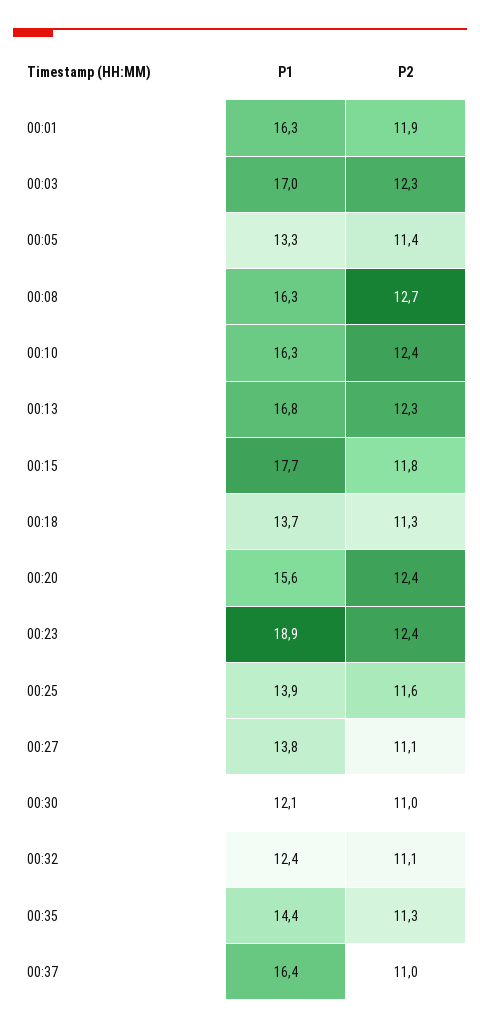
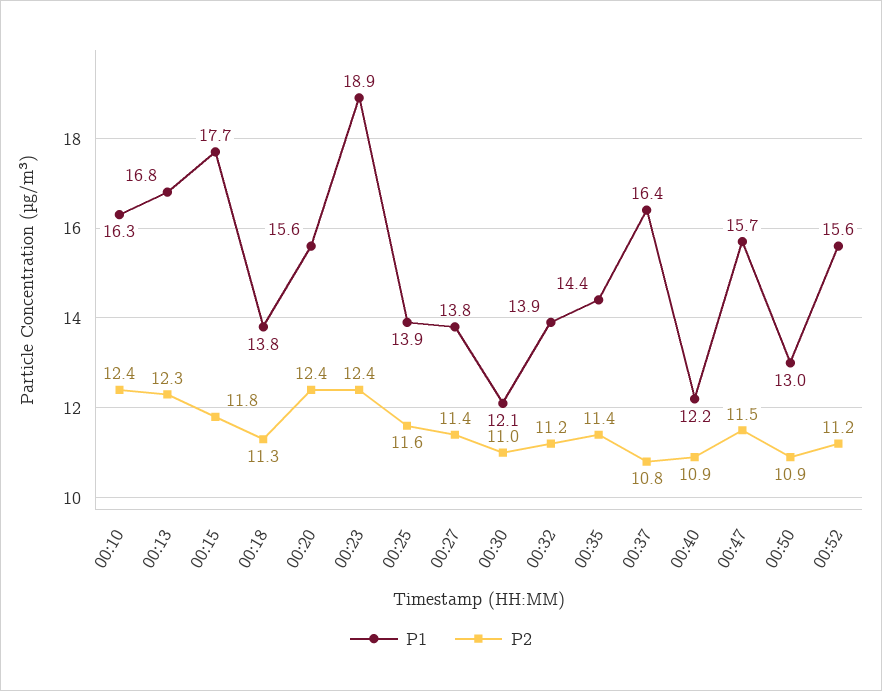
P1, 00:01: 16.3 -> none
P2, 00:01: 11.9 -> none
P1, 00:03: 17 -> none
P2, 00:03: 12.3 -> none
P1, 00:05: 13.3 -> none
P2, 00:05: 11.4 -> none
P1, 00:08: 16.3 -> none
P2, 00:08: 12.7 -> none
P1, 00:18: 13.7 -> 13.8
P2, 00:27: 11.1 -> 11.4
P1, 00:32: 12.4 -> 13.9
P2, 00:32: 11.1 -> 11.2
P2, 00:35: 11.3 -> 11.4
P2, 00:37: 11 -> 10.8
P1, 00:40: none -> 12.2
P2, 00:40: none -> 10.9
P1, 00:47: none -> 15.7
P2, 00:47: none -> 11.5
P1, 00:50: none -> 13
P2, 00:50: none -> 10.9
P1, 00:52: none -> 15.6
P2, 00:52: none -> 11.2

